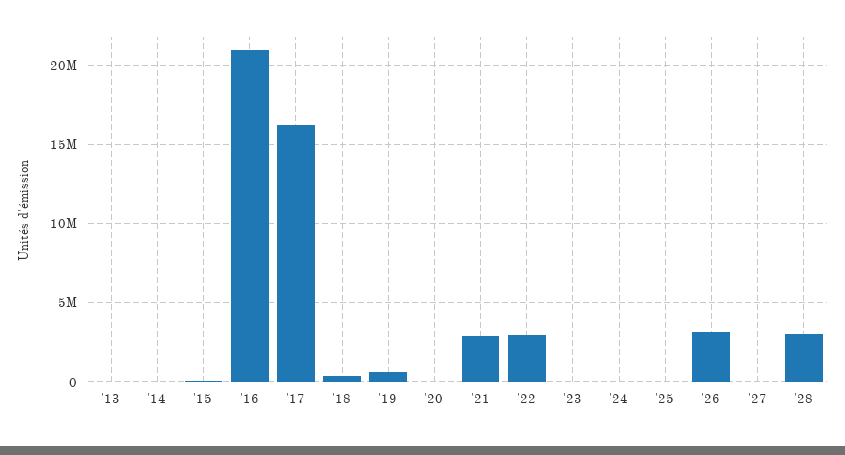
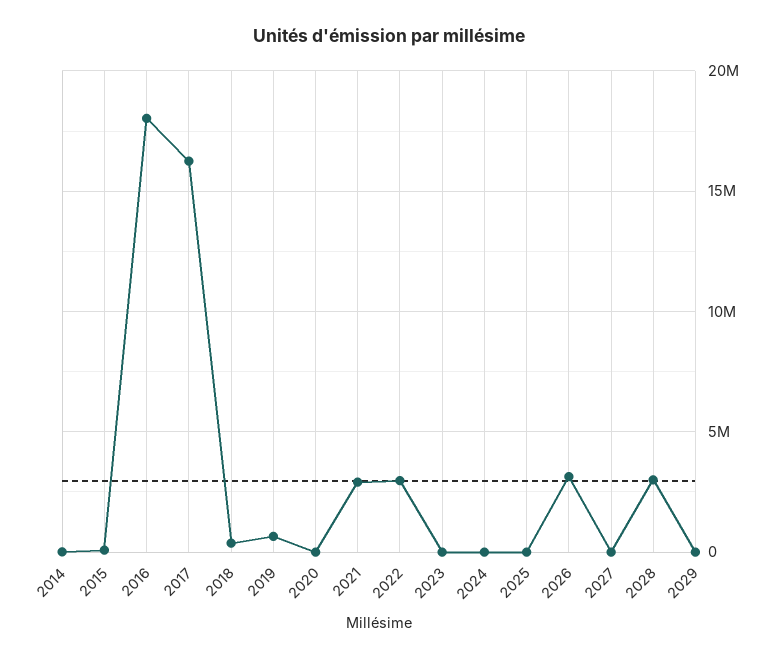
'13: 0 -> none
'16: 21000000 -> 18000000
2029: none -> 0

